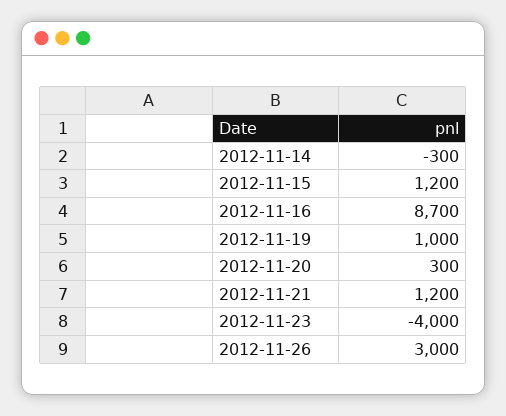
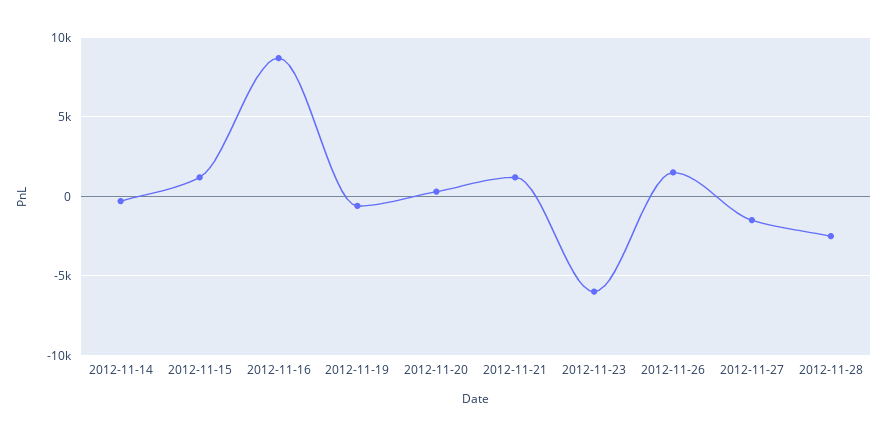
2012-11-19: 1000 -> -500
2012-11-23: -4000 -> -6000
2012-11-26: 3000 -> 1500
2012-11-27: none -> -1500
2012-11-28: none -> -2500

